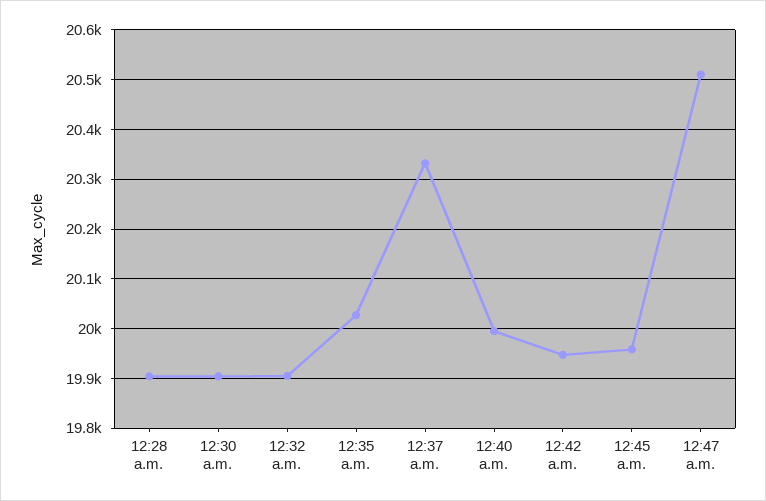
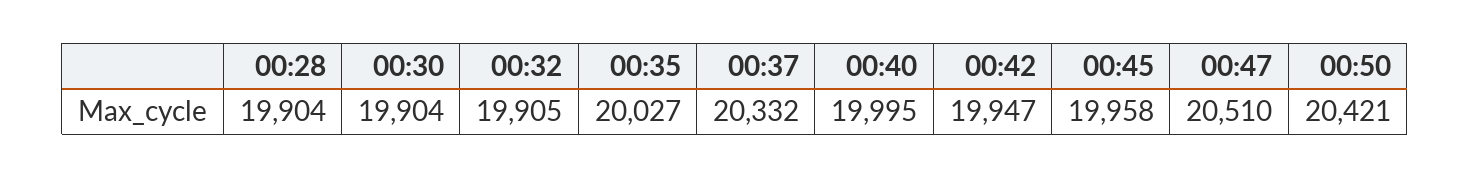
00:50: none -> 20421

